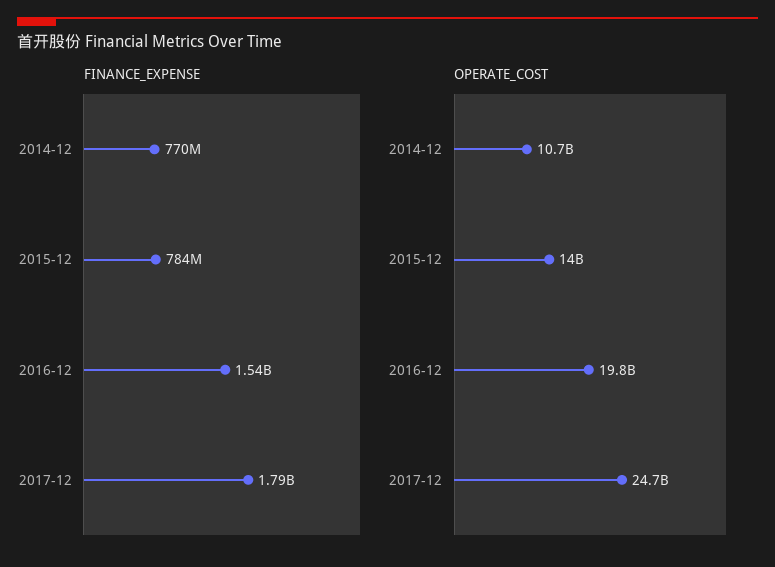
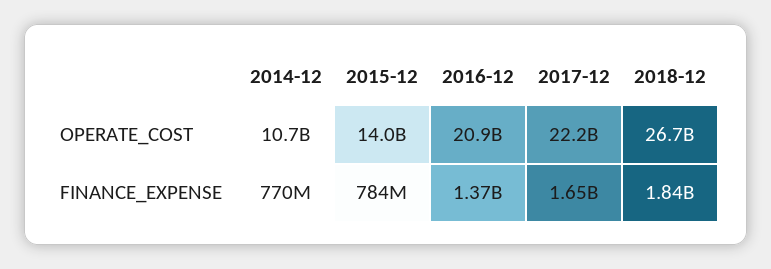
FINANCE_EXPENSE, 2016-12: 1540000000 -> 1370000000
FINANCE_EXPENSE, 2017-12: 1790000000 -> 1650000000
OPERATE_COST, 2016-12: 19800000000 -> 20900000000
OPERATE_COST, 2017-12: 24700000000 -> 22200000000
OPERATE_COST, 2018-12: none -> 26700000000
FINANCE_EXPENSE, 2018-12: none -> 1840000000

